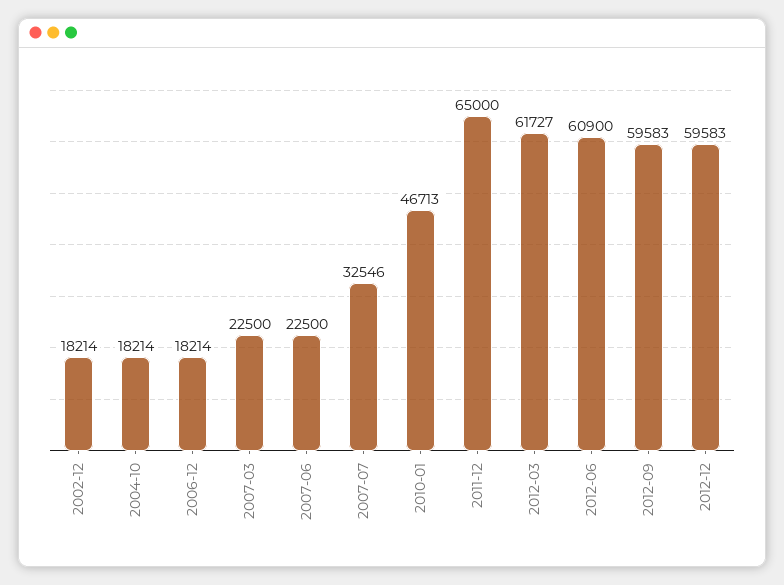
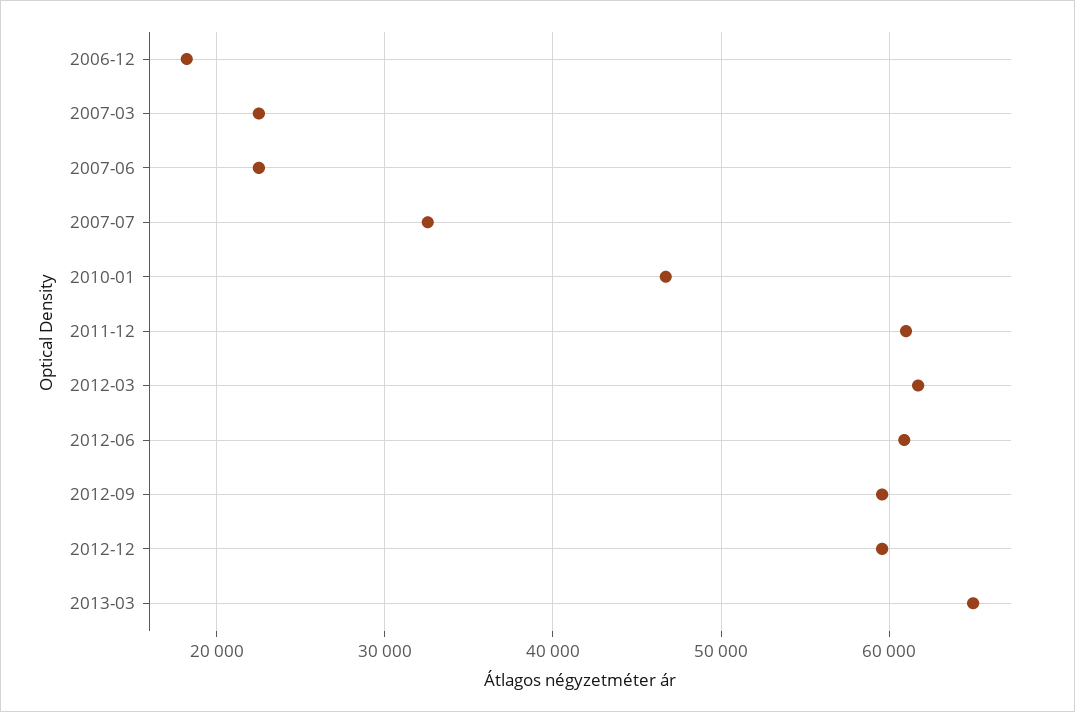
2002-12: 18214 -> none
2004-10: 18214 -> none
2011-12: 65000 -> 61000
2013-03: none -> 65000

